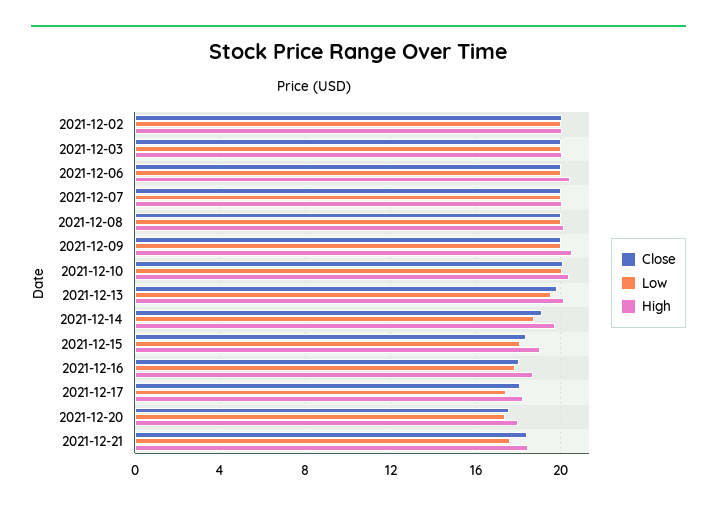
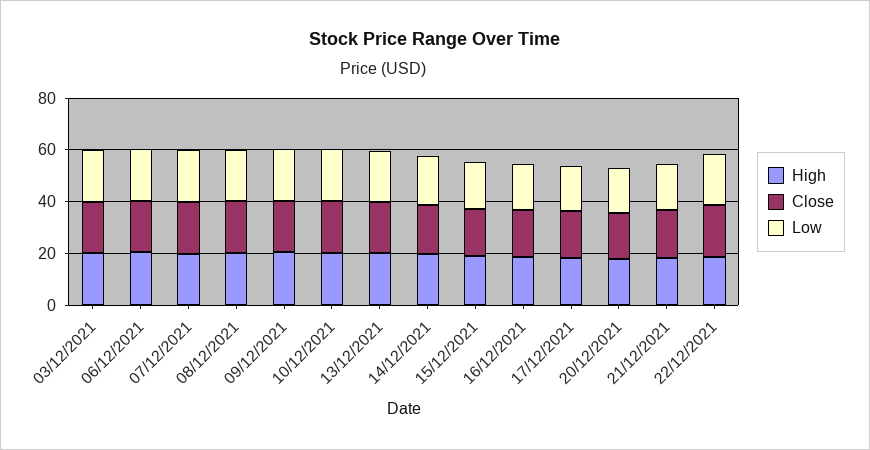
Close, 2021-12-02: 20 -> none
Low, 2021-12-02: 20 -> none
High, 2021-12-02: 20 -> none
High, 22/12/2021: none -> 20
Close, 22/12/2021: none -> 20
Low, 22/12/2021: none -> 20

